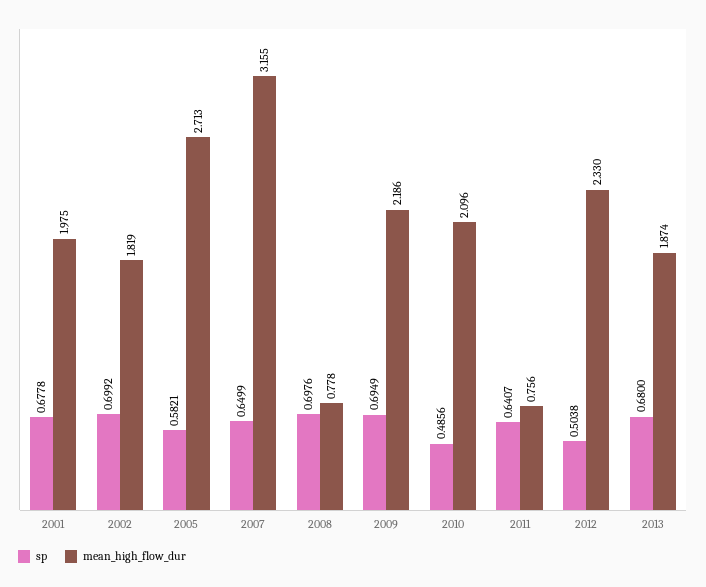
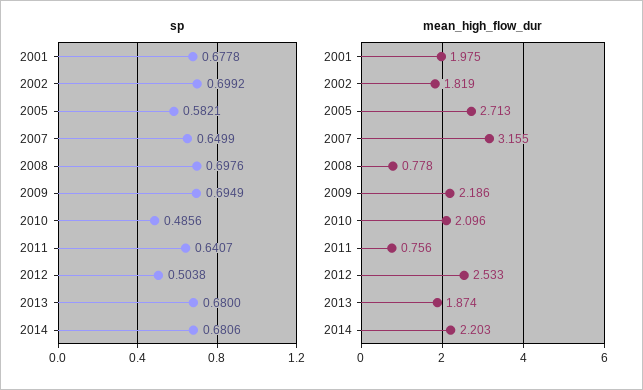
mean_high_flow_dur, 2012: 2.33 -> 2.533
sp, 2014: none -> 0.6806
mean_high_flow_dur, 2014: none -> 2.203

